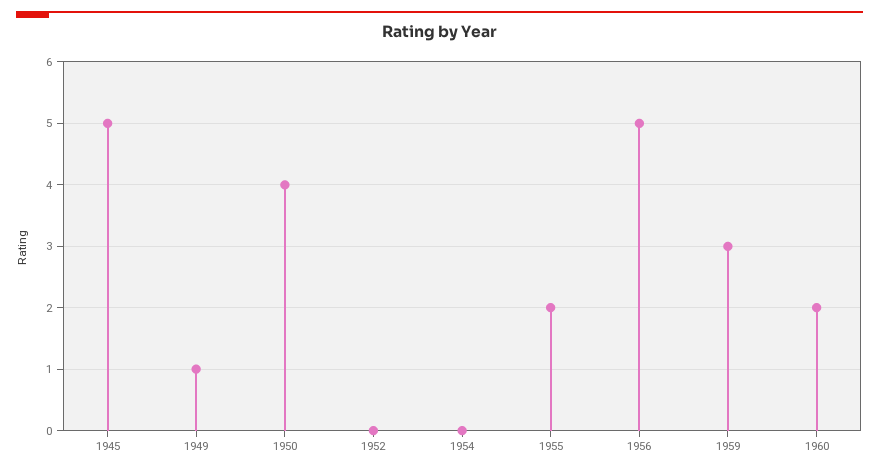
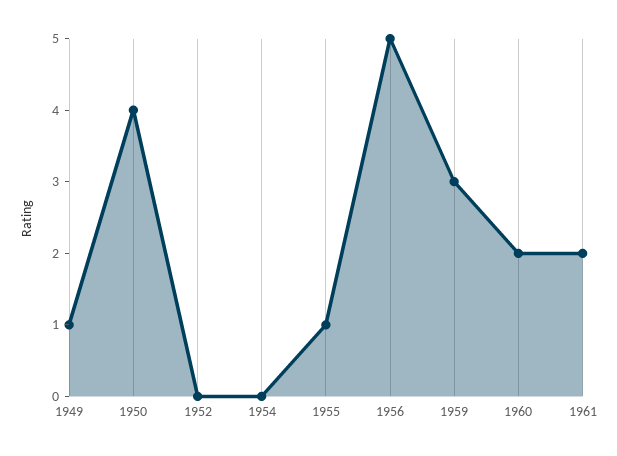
1945: 5 -> none
1955: 2 -> 1
1961: none -> 2

